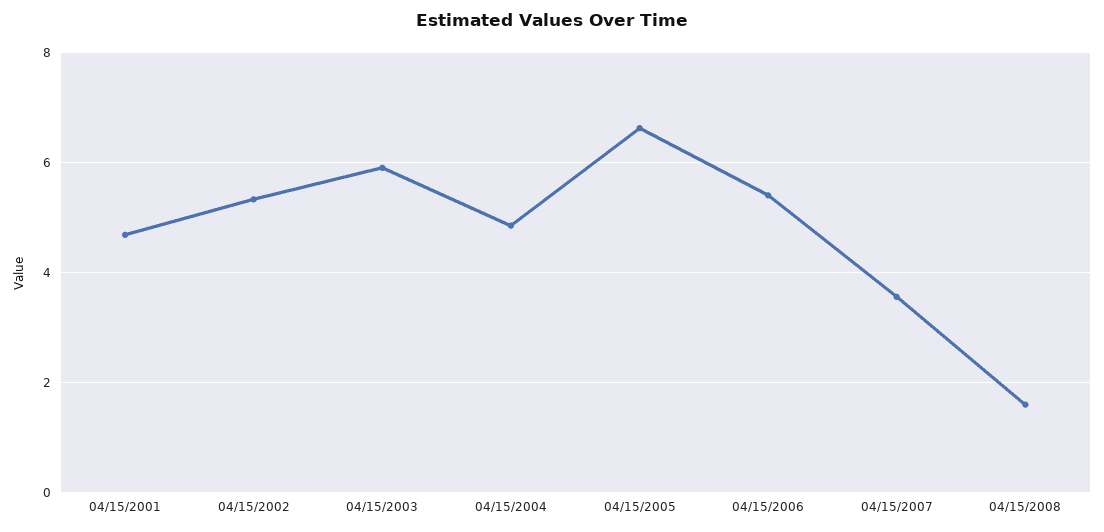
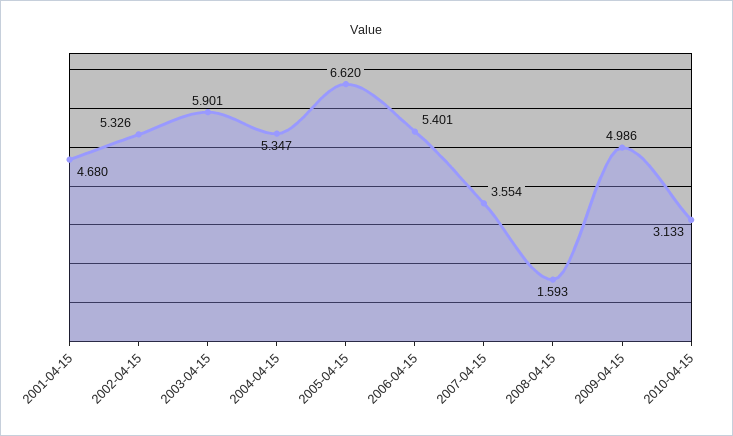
04/15/2004: 4.8 -> 5.347
2009-04-15: none -> 4.986
2010-04-15: none -> 3.133

